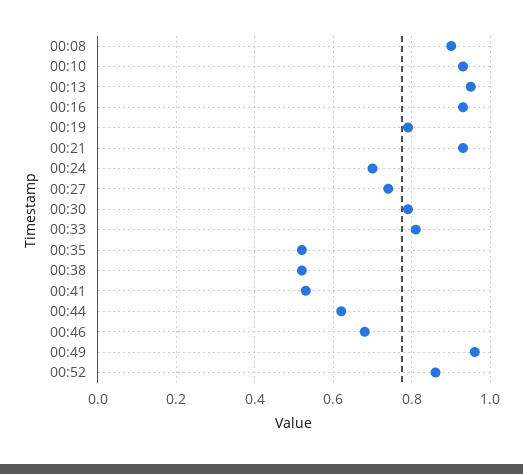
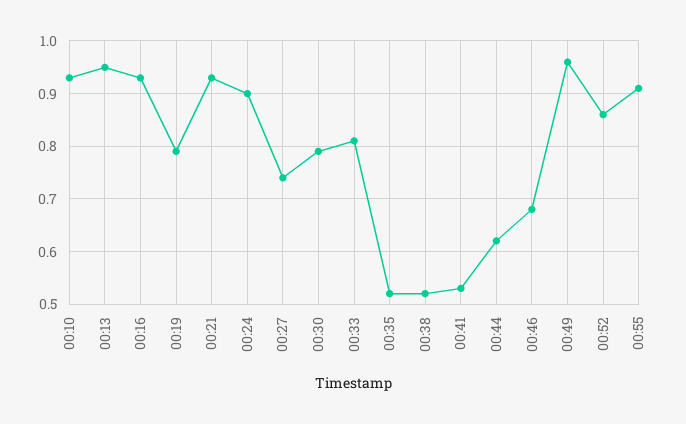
00:08: 0.9 -> none
00:24: 0.7 -> 0.9
00:55: none -> 0.9

